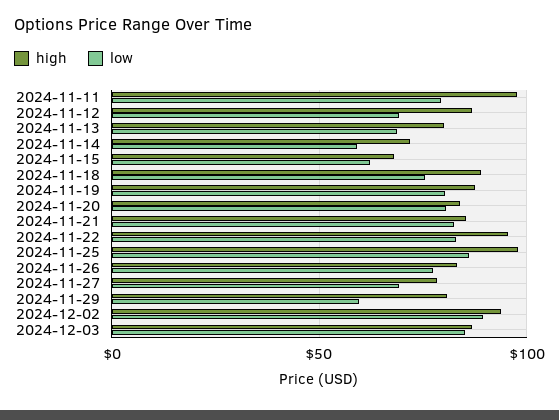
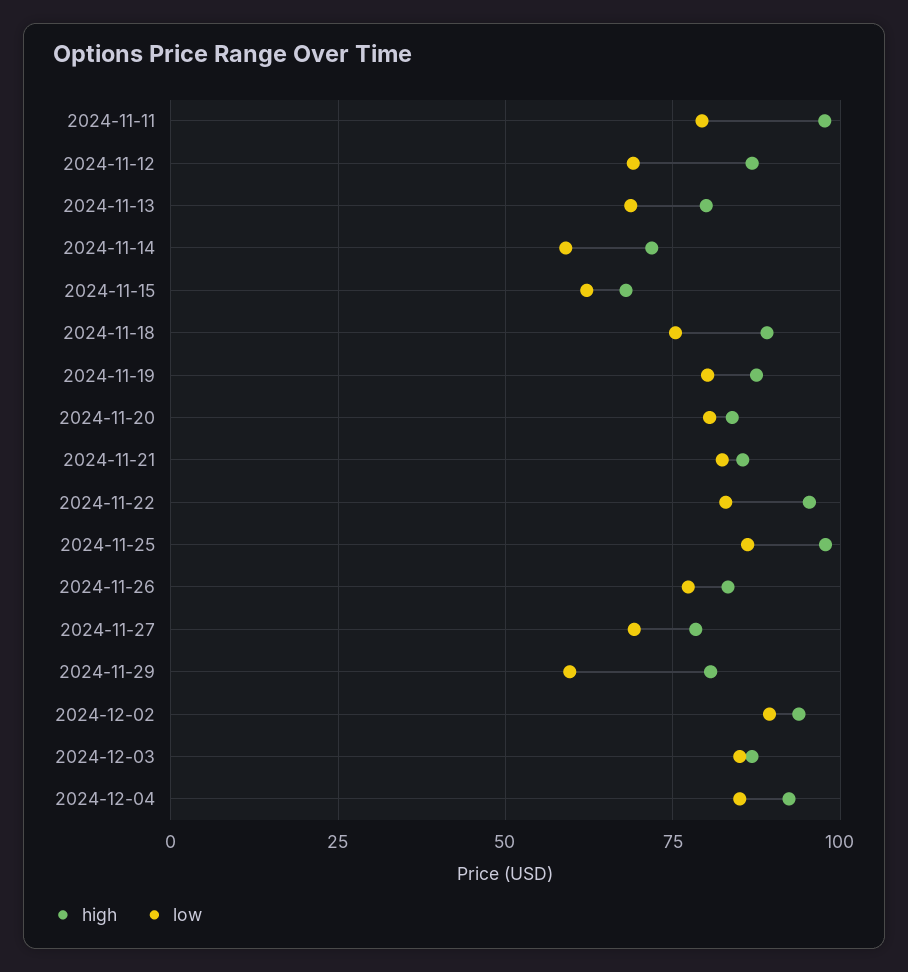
high, 2024-12-04: none -> 92.5
low, 2024-12-04: none -> 85

